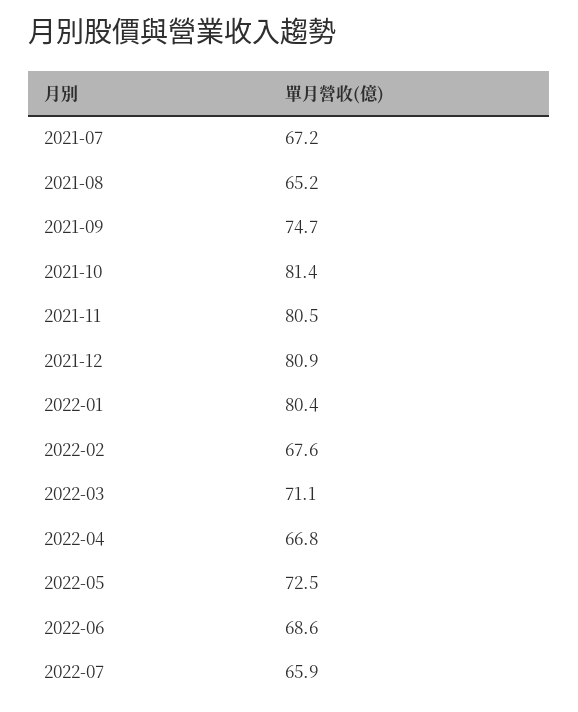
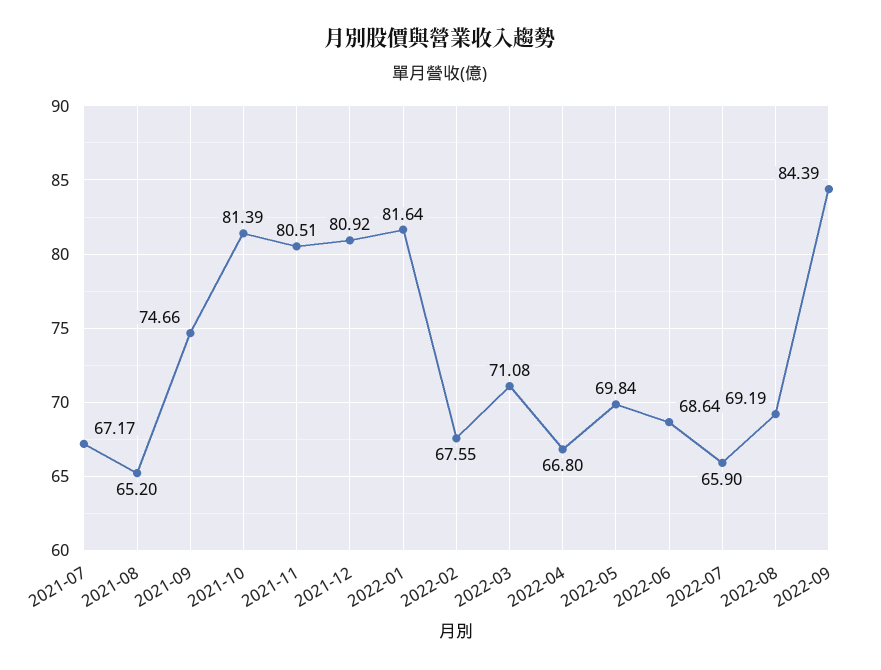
2022-01: 80.4 -> 81.64
2022-05: 72.5 -> 69.84
2022-08: none -> 69.19
2022-09: none -> 84.39

